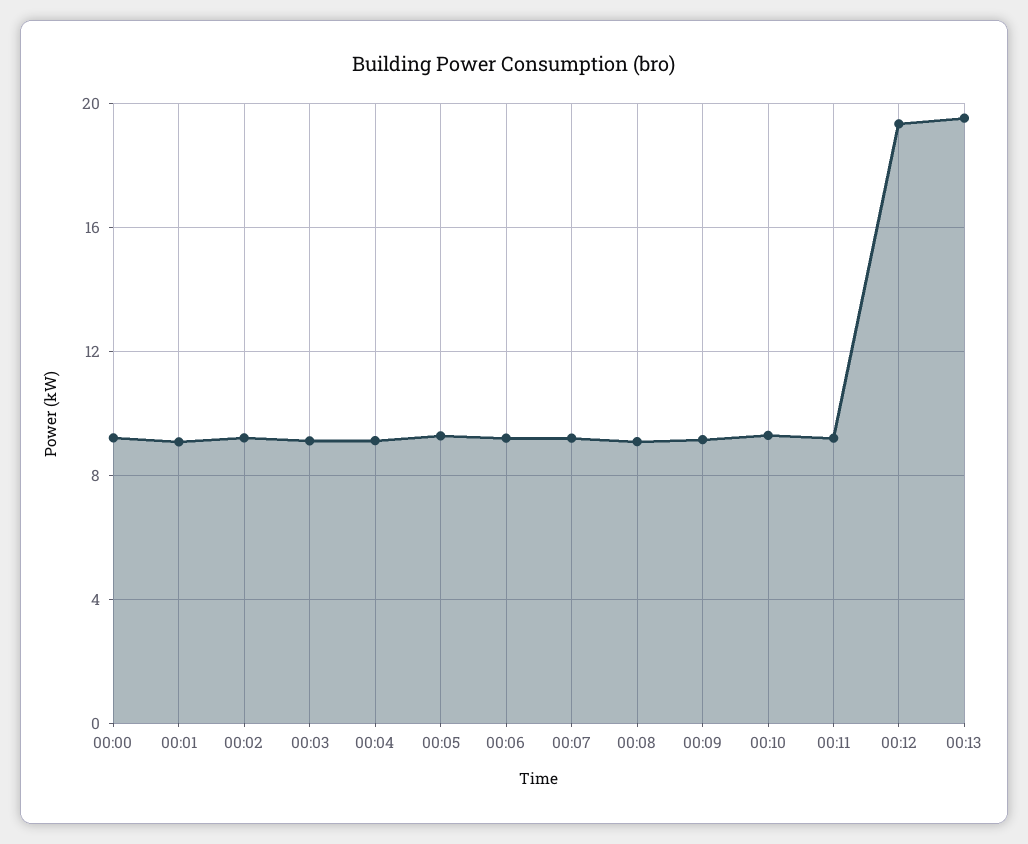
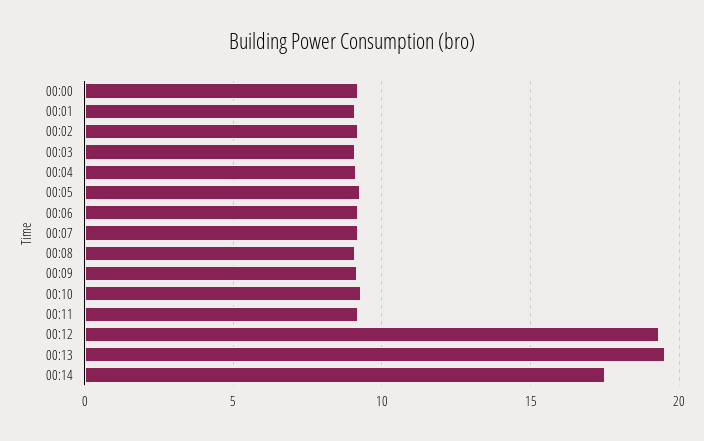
00:14: none -> 17.5

